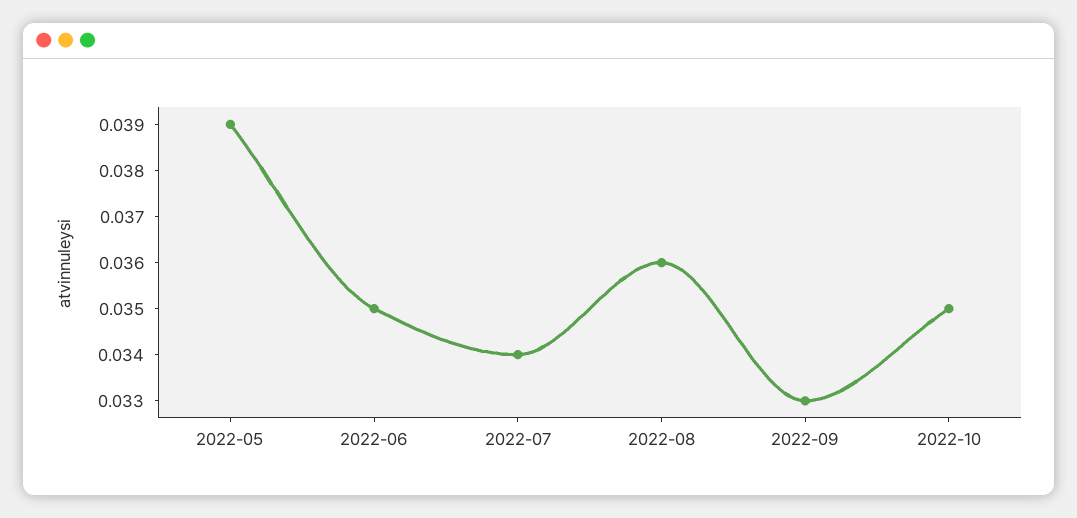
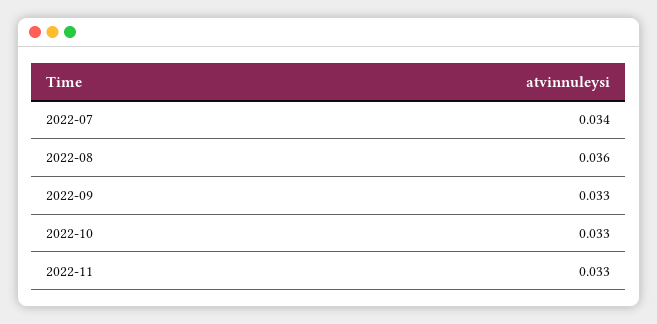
2022-05: 0.039 -> none
2022-06: 0.035 -> none
2022-10: 0.035 -> 0.033
2022-11: none -> 0.033

